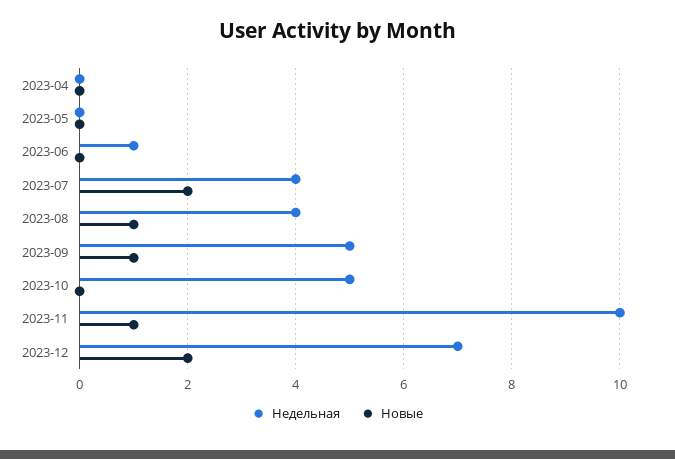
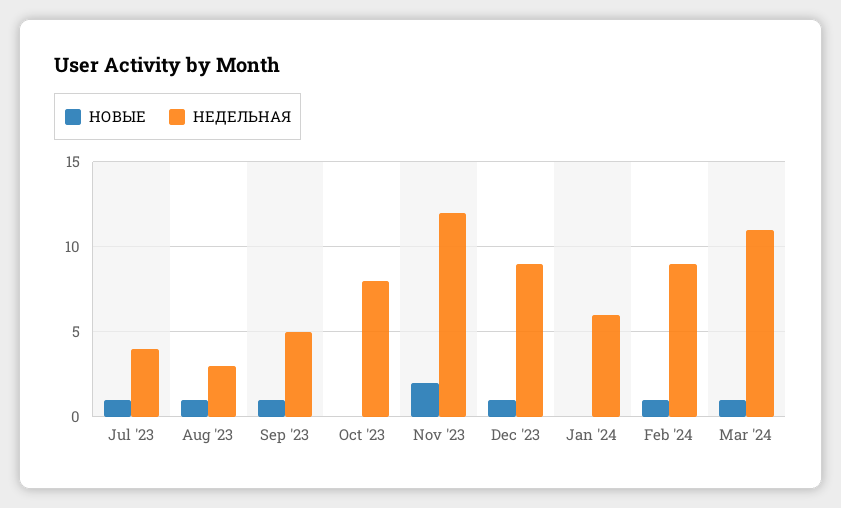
Недельная, 2023-04: 0 -> none
Новые, 2023-04: 0 -> none
Недельная, 2023-05: 0 -> none
Новые, 2023-05: 0 -> none
Недельная, 2023-06: 1 -> none
Новые, 2023-06: 0 -> none
Новые, 2023-07: 2 -> 1
Недельная, 2023-08: 4 -> 3
Недельная, 2023-10: 5 -> 8
Недельная, 2023-11: 10 -> 12
Новые, 2023-11: 1 -> 2
Недельная, 2023-12: 7 -> 9
Новые, 2023-12: 2 -> 1
Новые, Jan '24: none -> 0
Недельная, Jan '24: none -> 6
Новые, Feb '24: none -> 1
Недельная, Feb '24: none -> 9
Новые, Mar '24: none -> 1
Недельная, Mar '24: none -> 11

